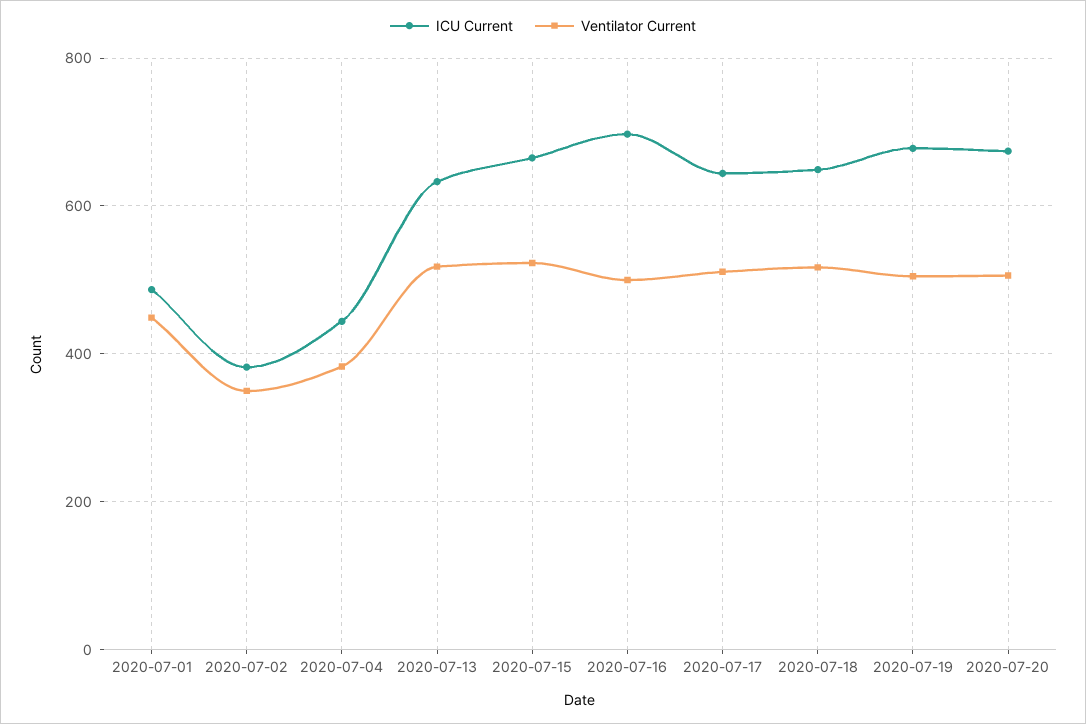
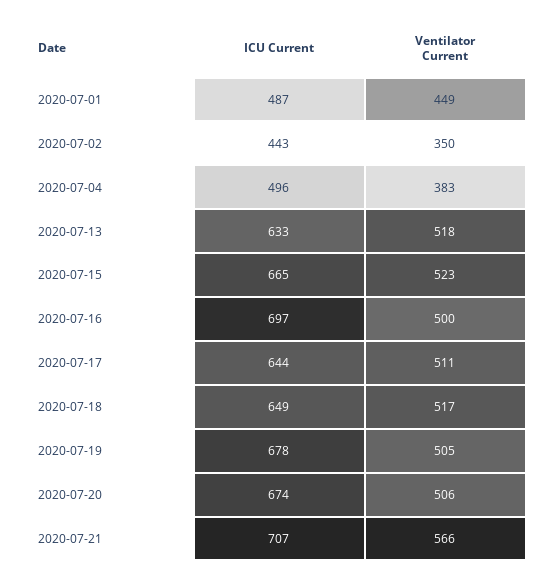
ICU Current, 2020-07-02: 380 -> 443
ICU Current, 2020-07-04: 440 -> 496
ICU Current, 2020-07-21: none -> 707
Ventilator Current, 2020-07-21: none -> 566

